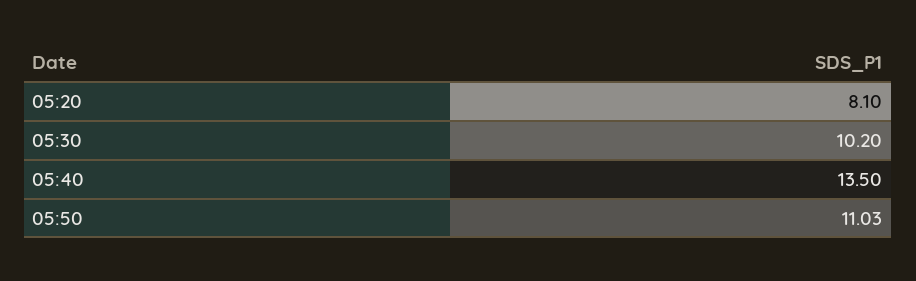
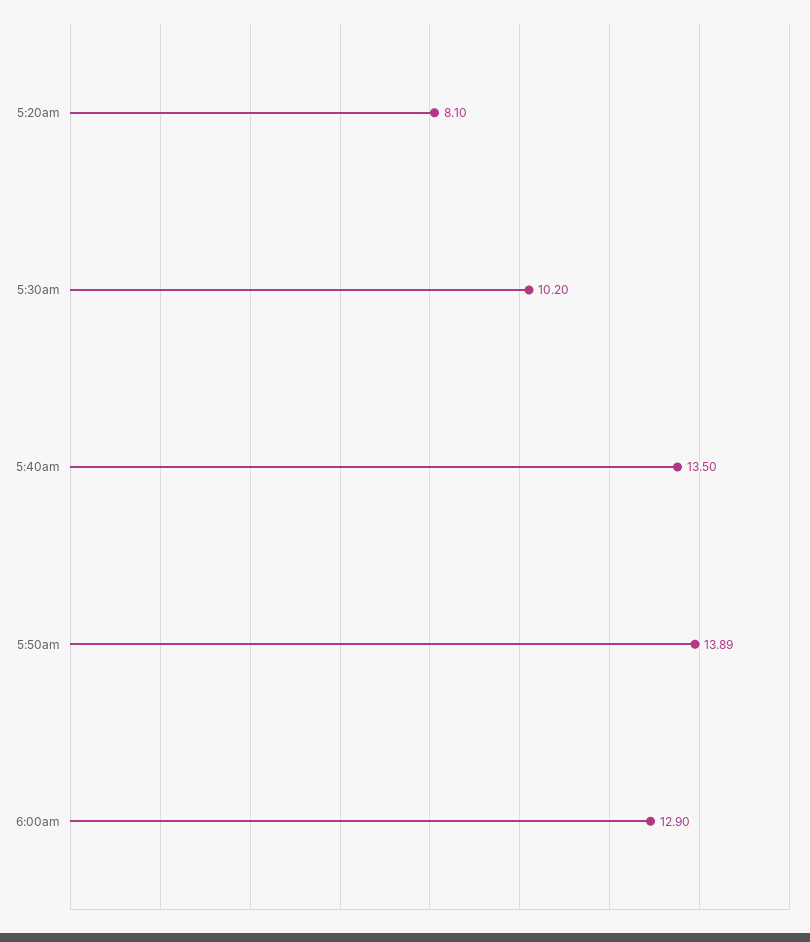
05:50: 11.03 -> 13.89
6:00am: none -> 12.9

